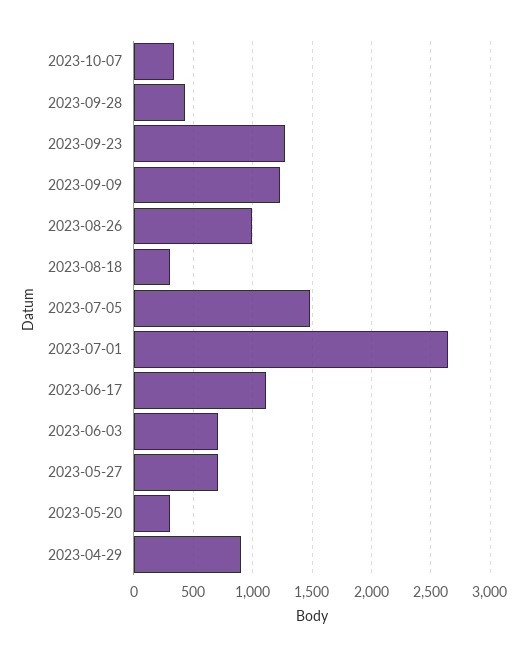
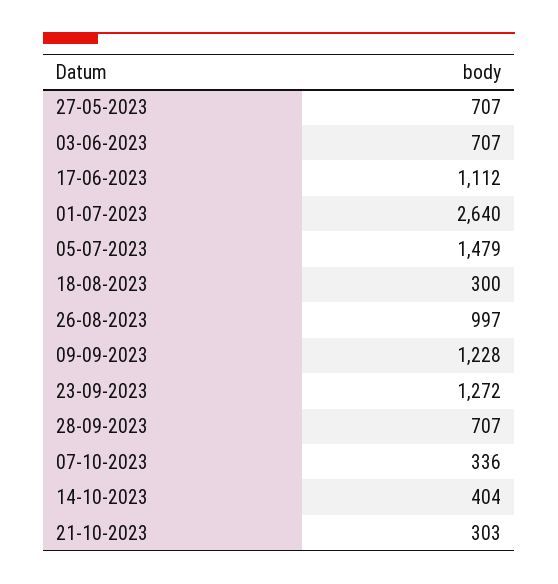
2023-09-28: 400 -> 707
2023-05-20: 300 -> none
2023-04-29: 900 -> none
14-10-2023: none -> 404
21-10-2023: none -> 303

